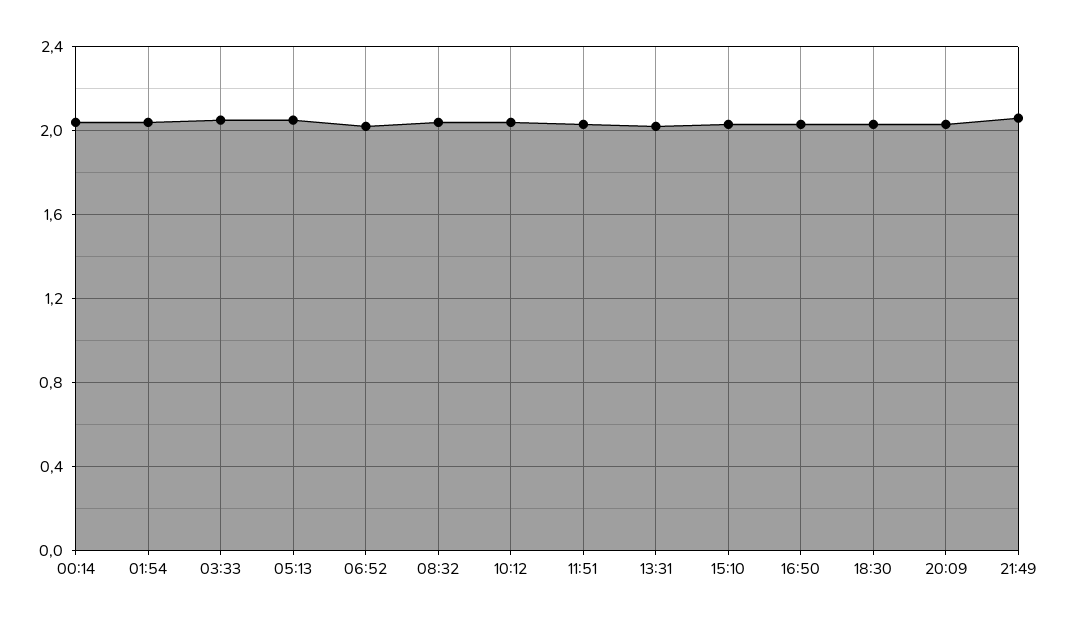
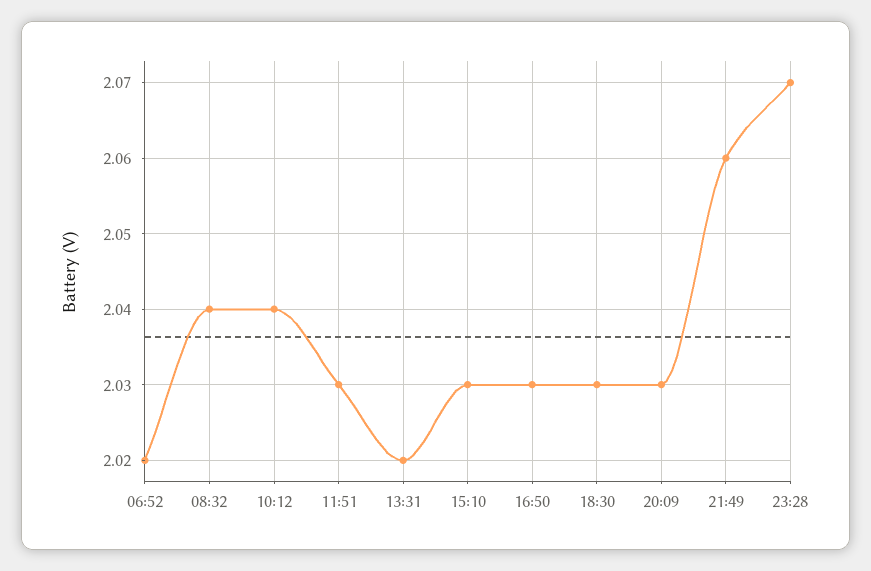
00:14: 2.05 -> none
01:54: 2.05 -> none
03:33: 2.05 -> none
05:13: 2.05 -> none
23:28: none -> 2.07

